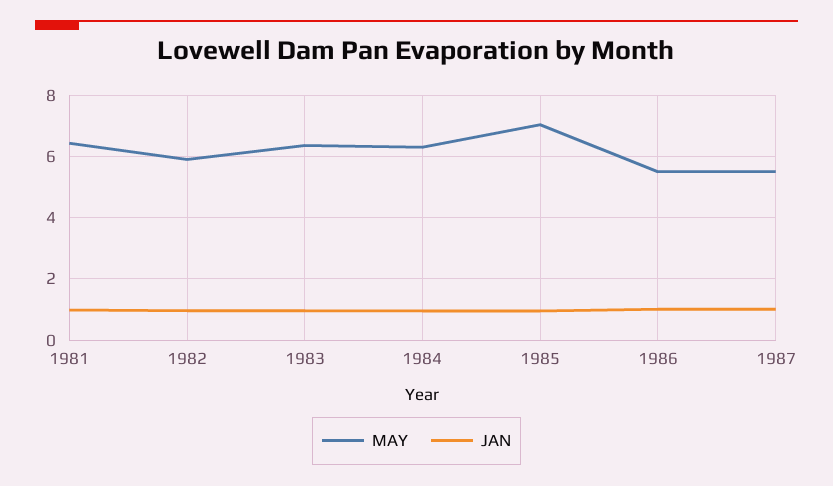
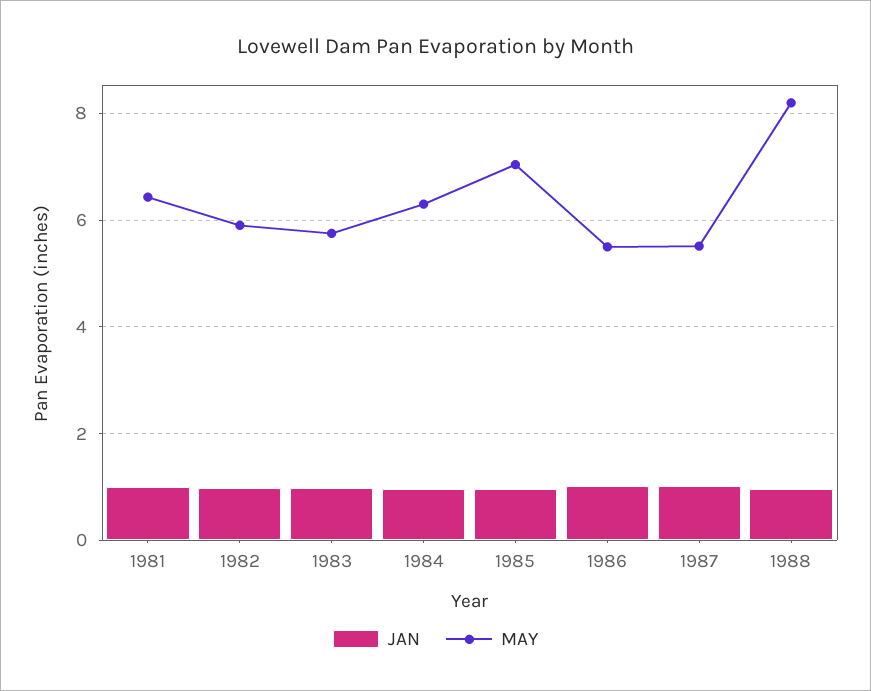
MAY, 1983: 6.4 -> 5.8
JAN, 1988: none -> 1
MAY, 1988: none -> 8.2

